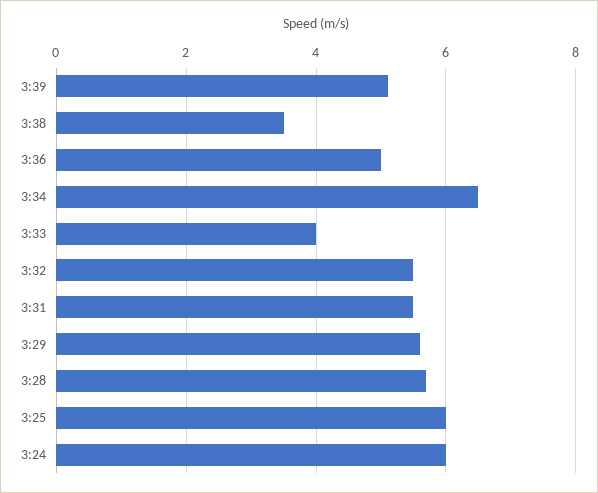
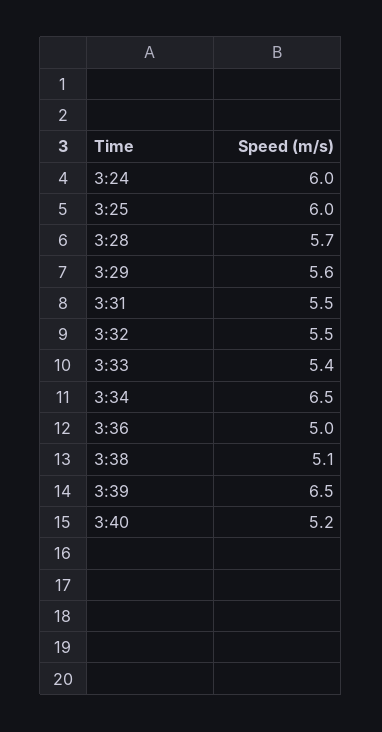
3:39: 5 -> 6.5
3:38: 3.5 -> 5.1
3:33: 4 -> 5.4
3:40: none -> 5.2

